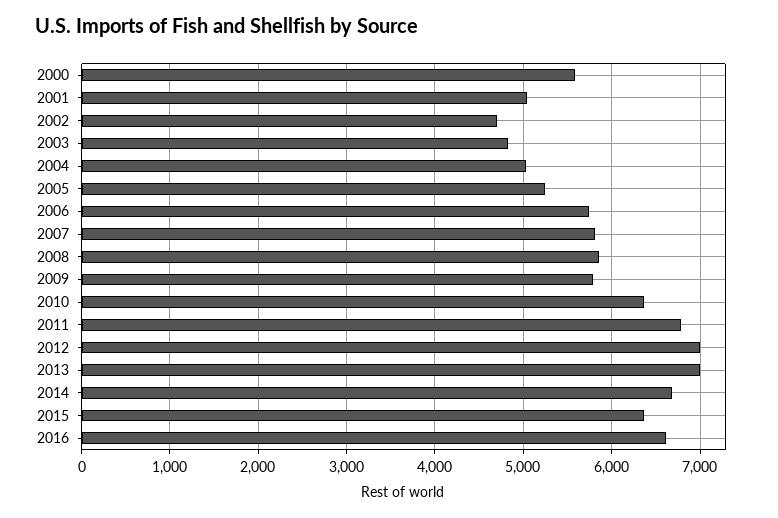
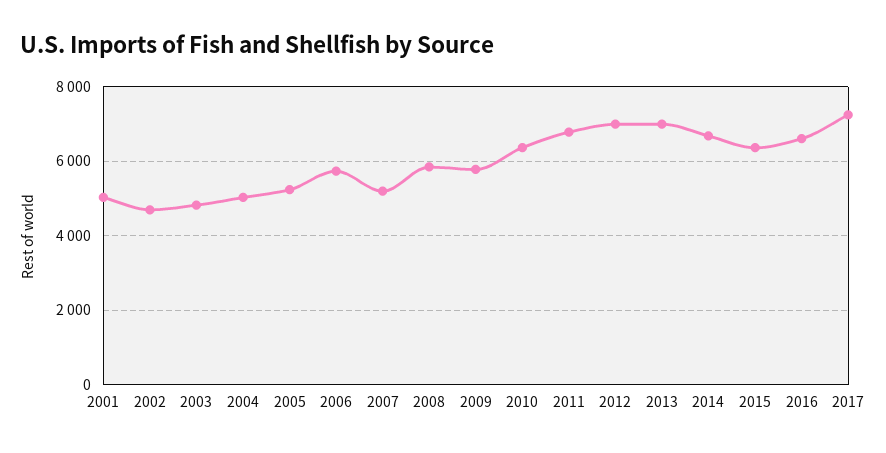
2000: 5600 -> none
2007: 5800 -> 5200
2017: none -> 7200

